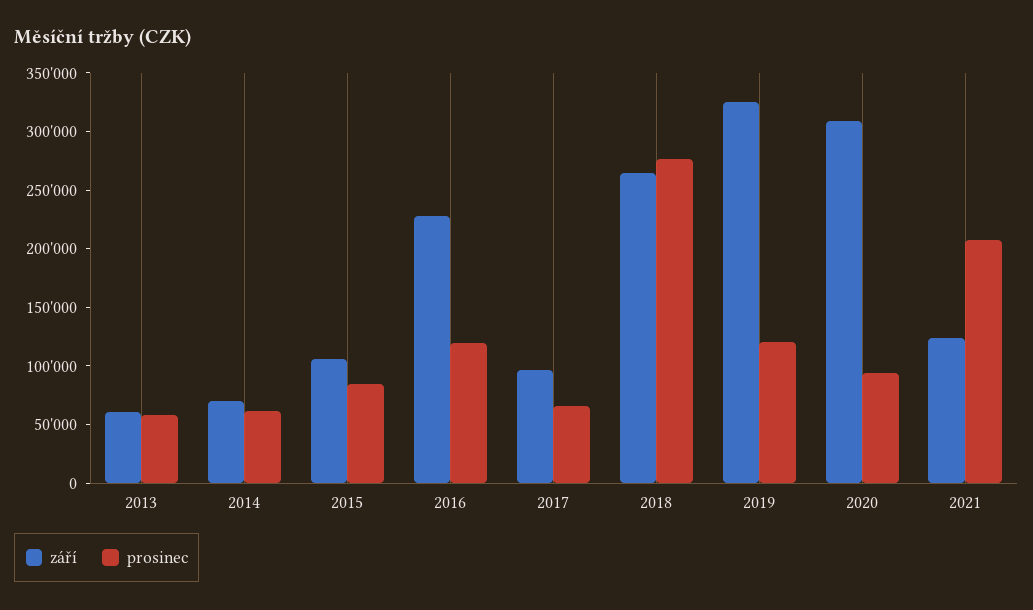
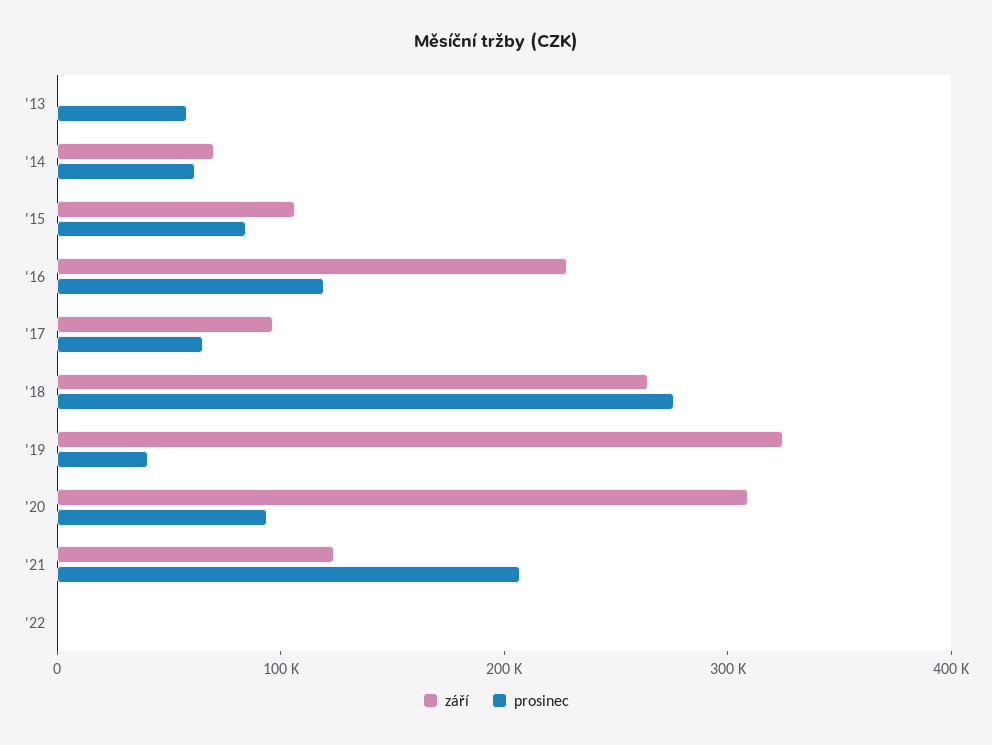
září, 2013: 60000 -> 0
prosinec, 2019: 120000 -> 40000
září, '22: none -> 0
prosinec, '22: none -> 0

